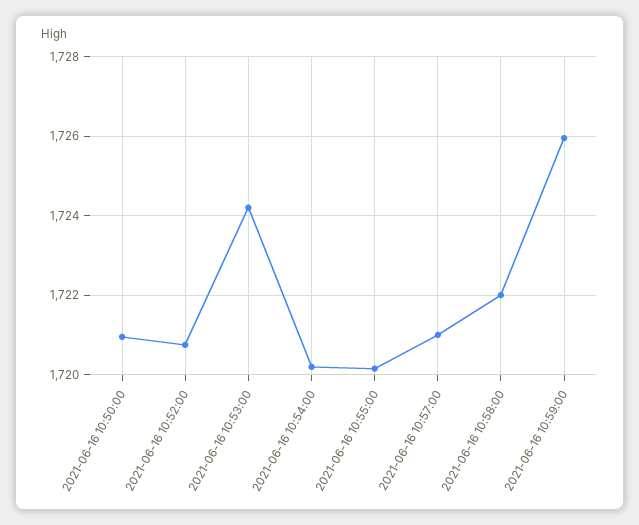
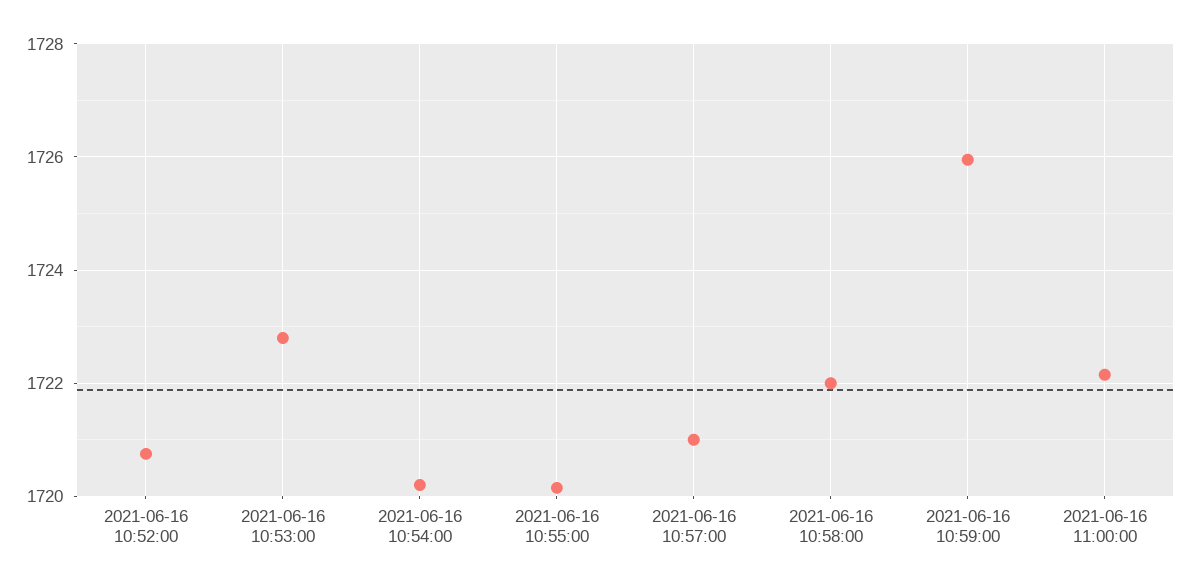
2021-06-16 10:50:00: 1721 -> none
2021-06-16 10:53:00: 1724.2 -> 1722.8
2021-06-16 11:00:00: none -> 1722.2

